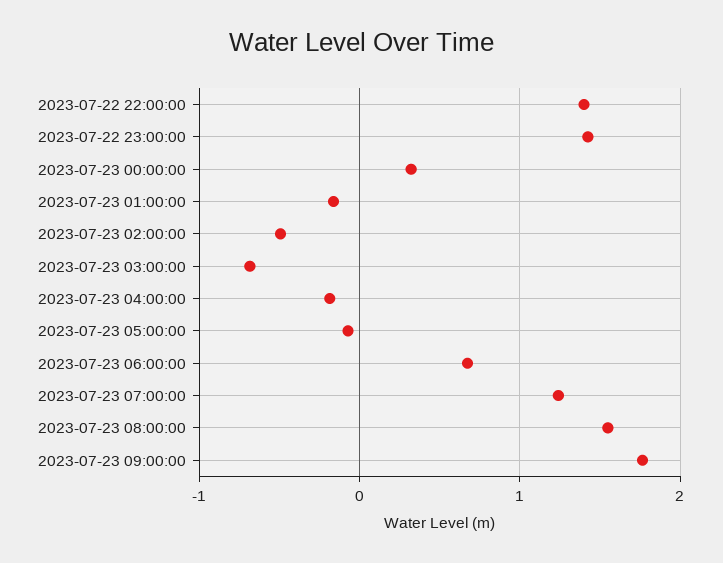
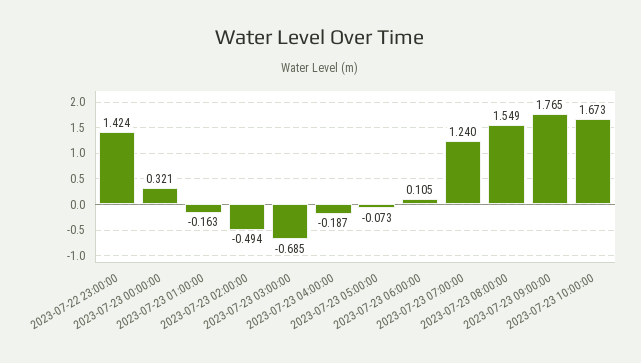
2023-07-22 22:00:00: 1.4 -> none
2023-07-23 06:00:00: 0.7 -> 0.105
2023-07-23 10:00:00: none -> 1.673

